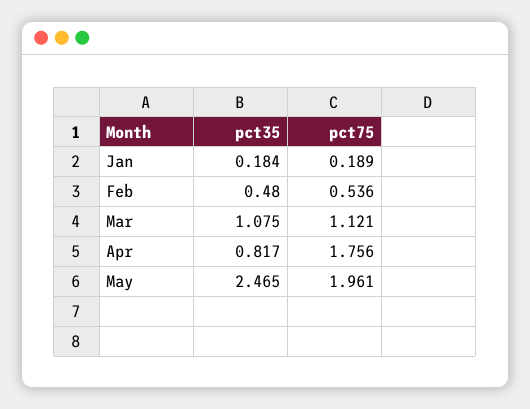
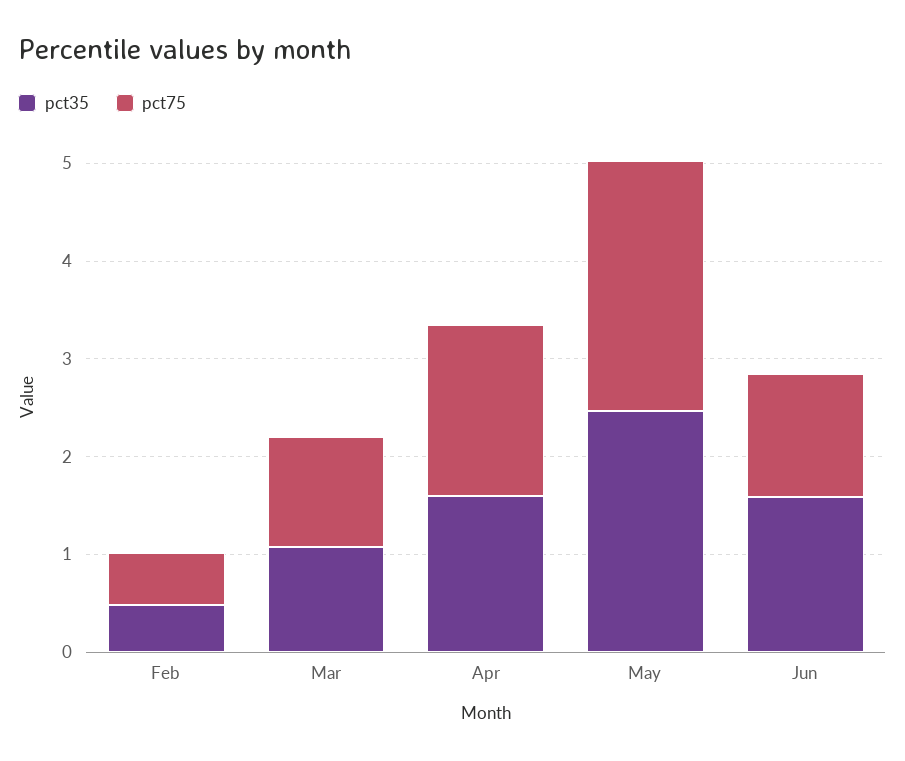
pct35, Jan: 0.184 -> none
pct75, Jan: 0.189 -> none
pct35, Apr: 0.817 -> 1.6
pct75, May: 1.961 -> 2.6
pct35, Jun: none -> 1.6
pct75, Jun: none -> 1.2

